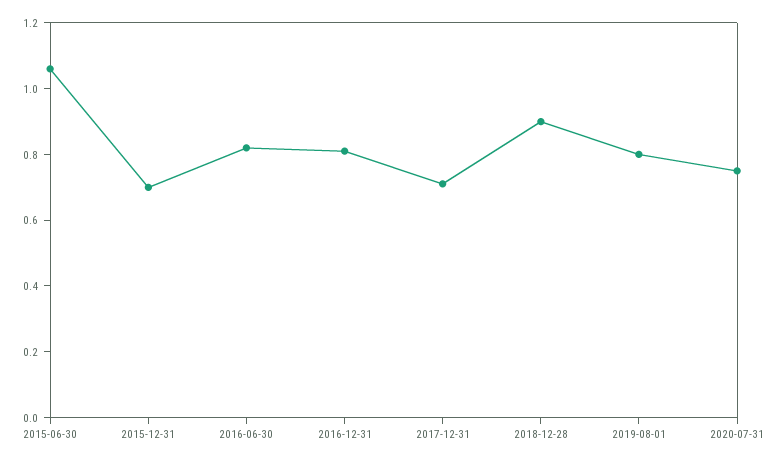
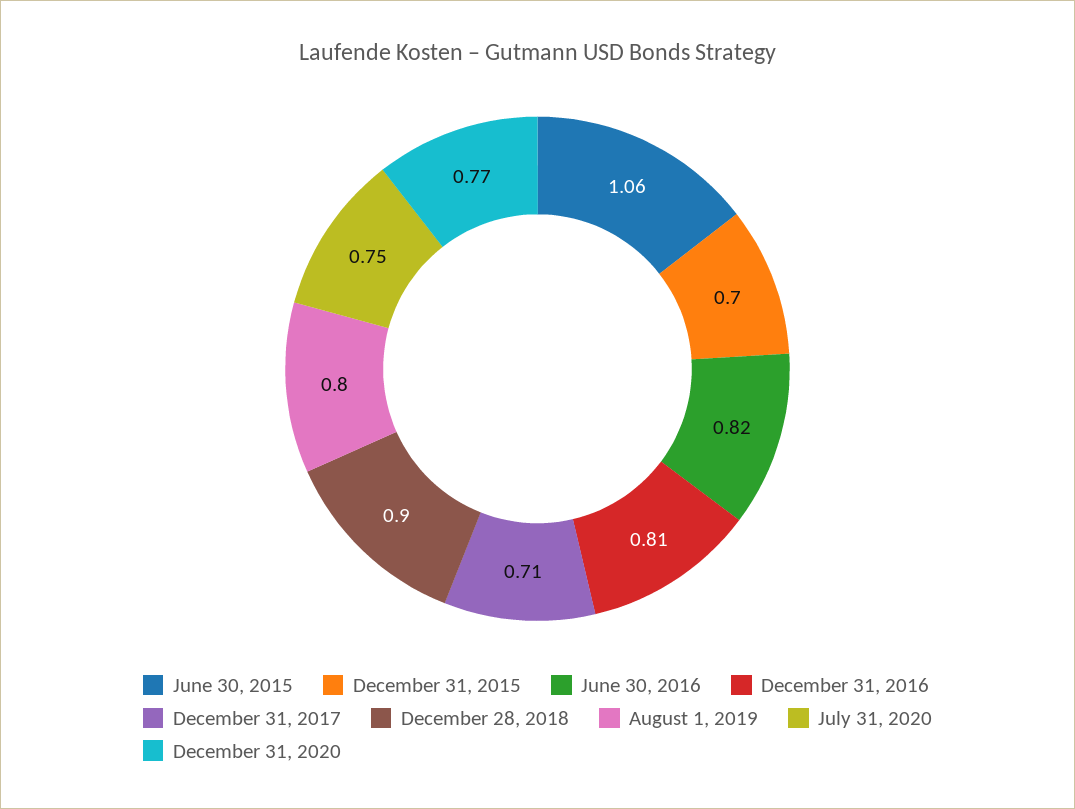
December 31, 2020: none -> 0.77

